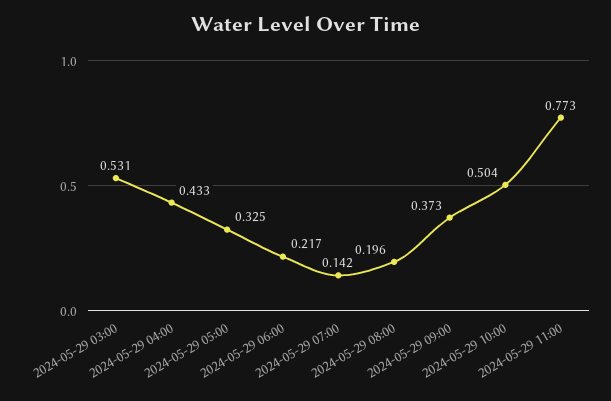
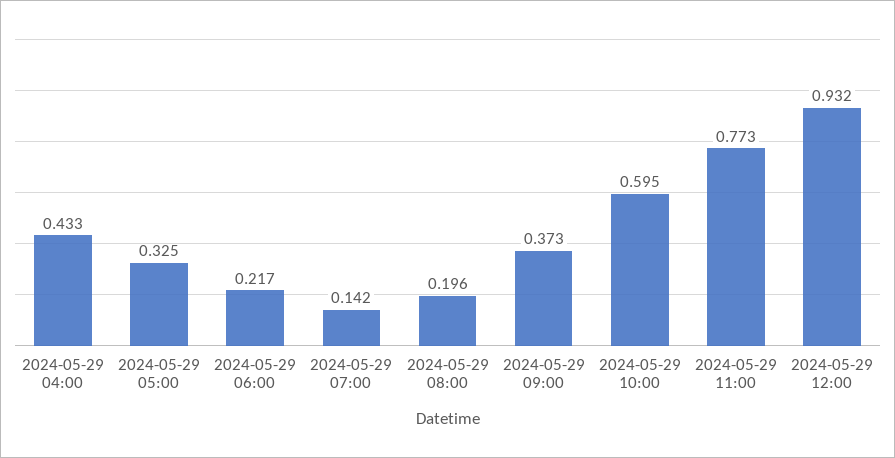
2024-05-29 03:00: 0.531 -> none
2024-05-29 10:00: 0.504 -> 0.595
2024-05-29 12:00: none -> 0.932

